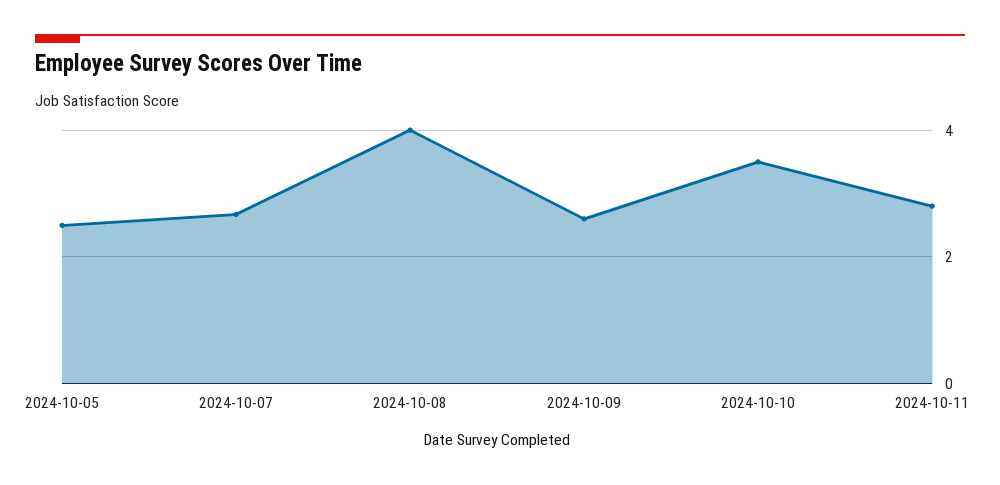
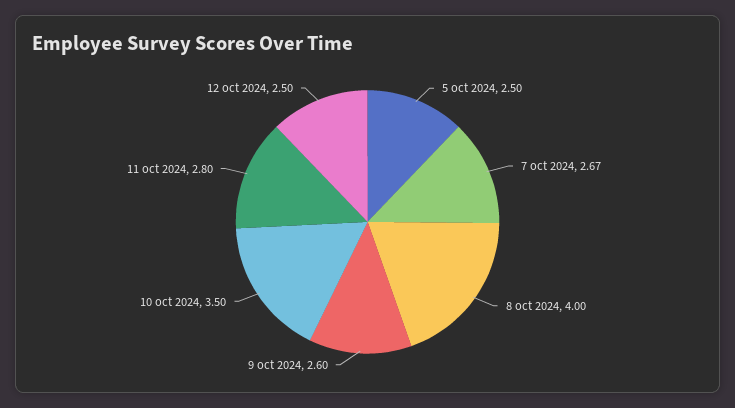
12 oct 2024: none -> 2.5

